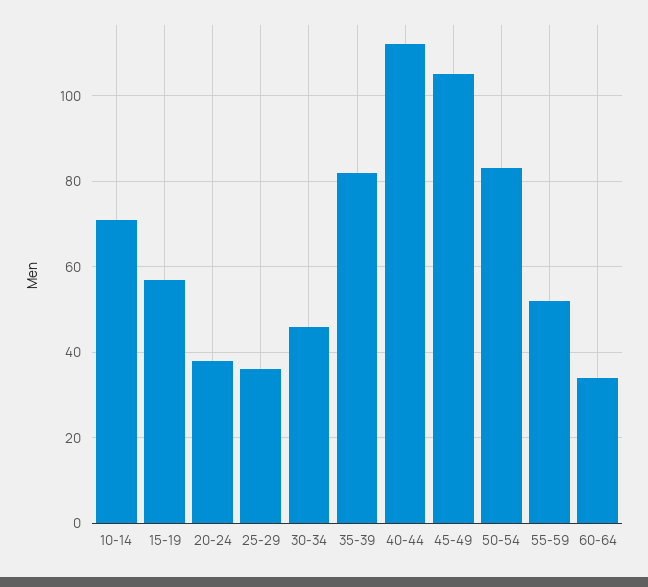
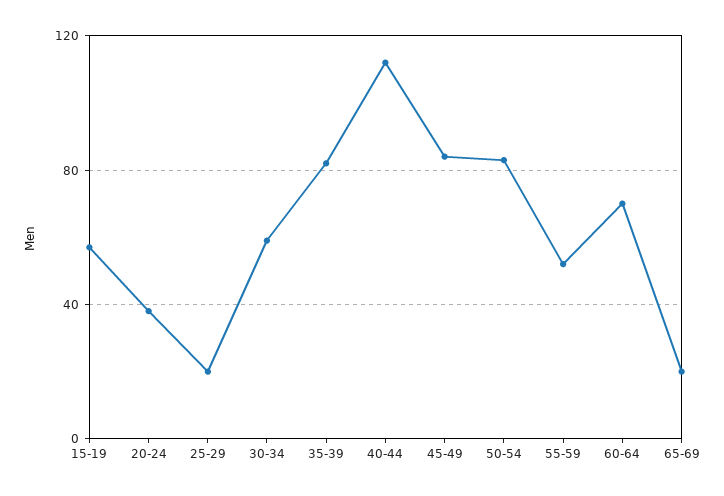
10-14: 70 -> none
25-29: 35 -> 20
30-34: 45 -> 60
45-49: 105 -> 85
60-64: 35 -> 70
65-69: none -> 20

